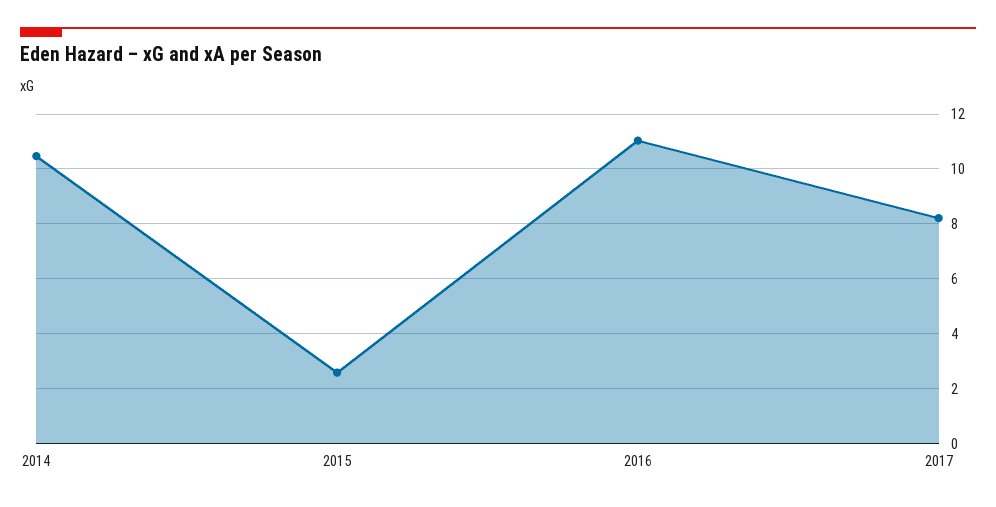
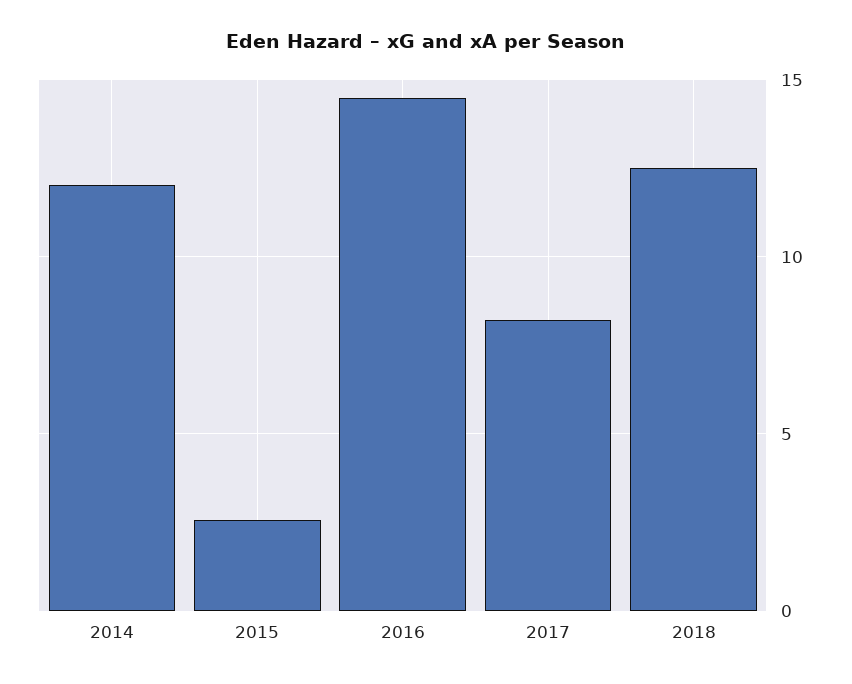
2014: 10.5 -> 12
2016: 11 -> 14.5
2018: none -> 12.5

